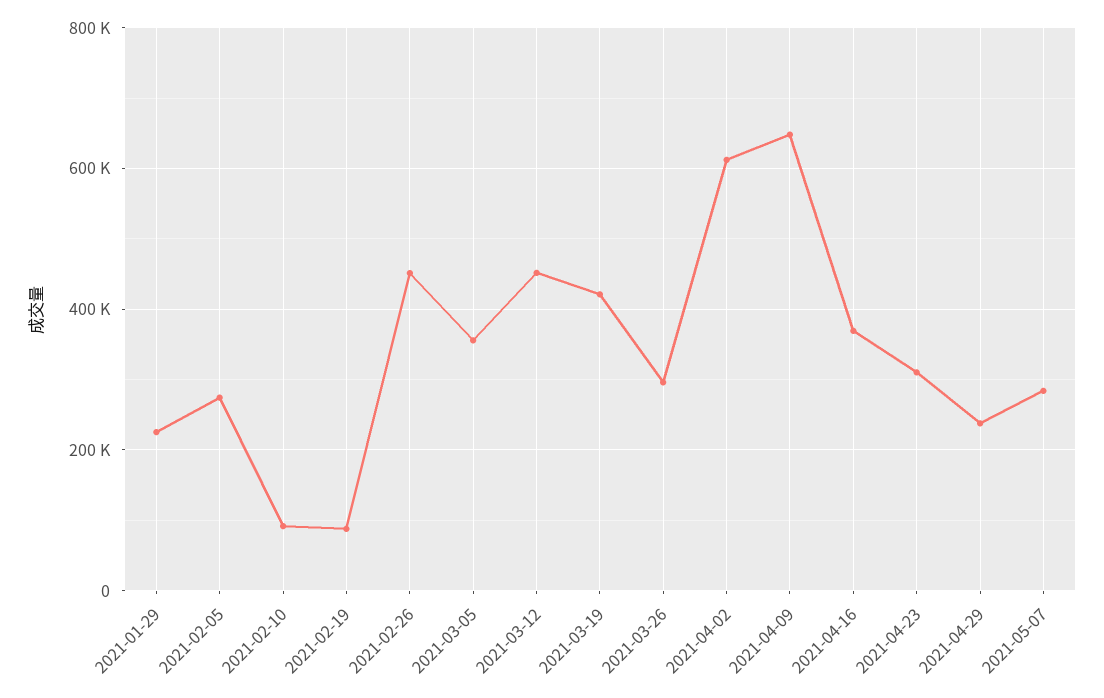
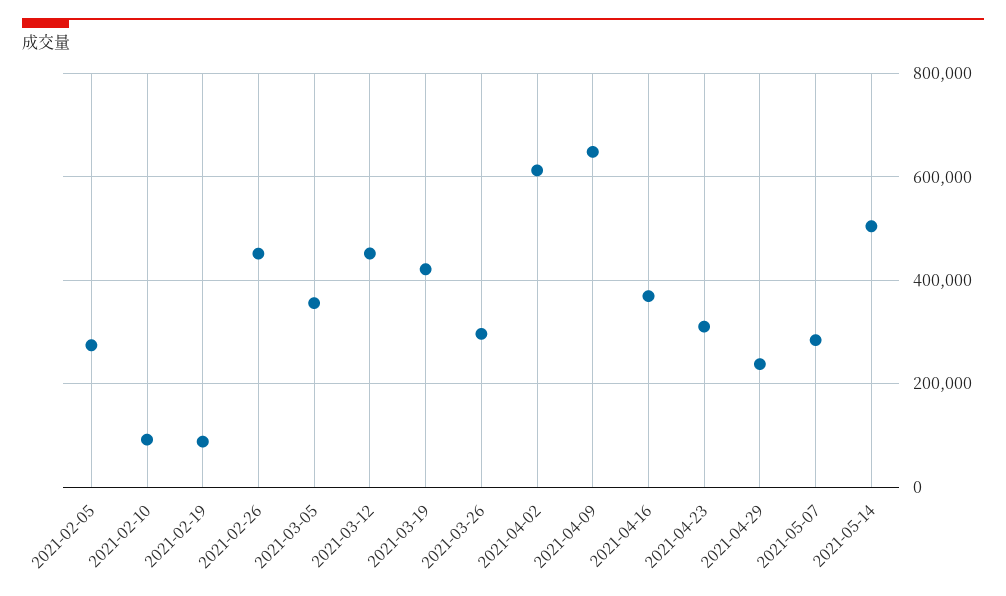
2021-01-29: 220000 -> none
2021-05-14: none -> 500000

